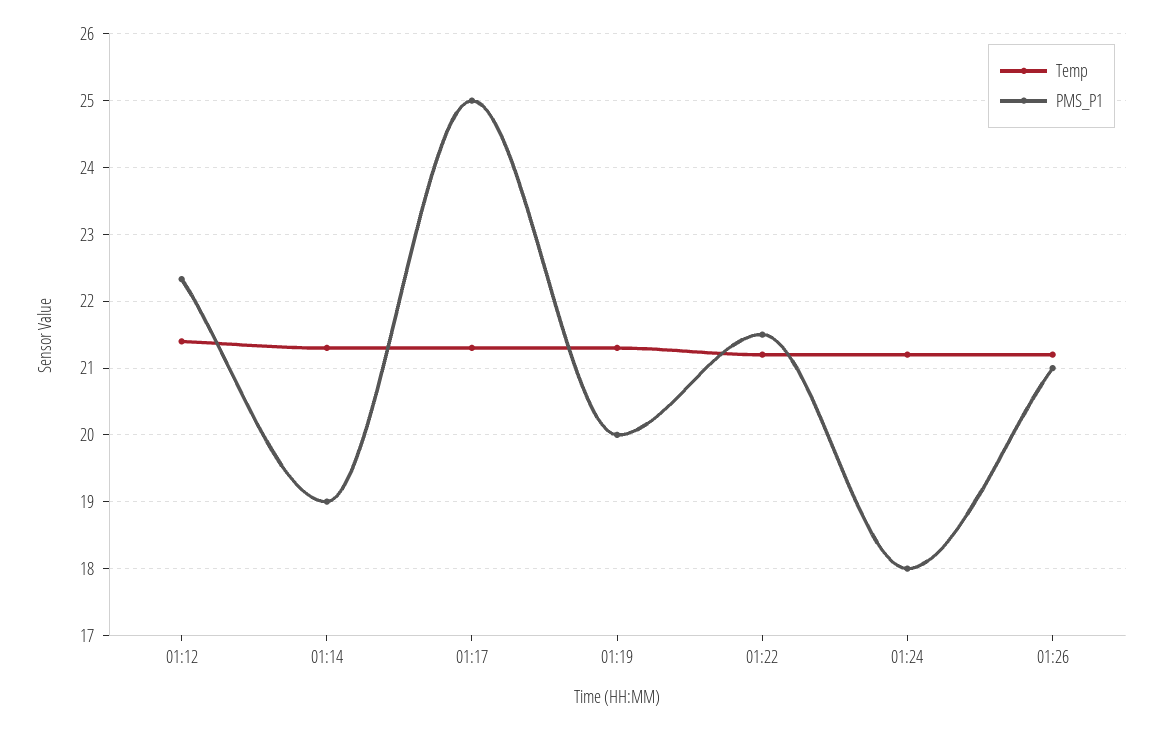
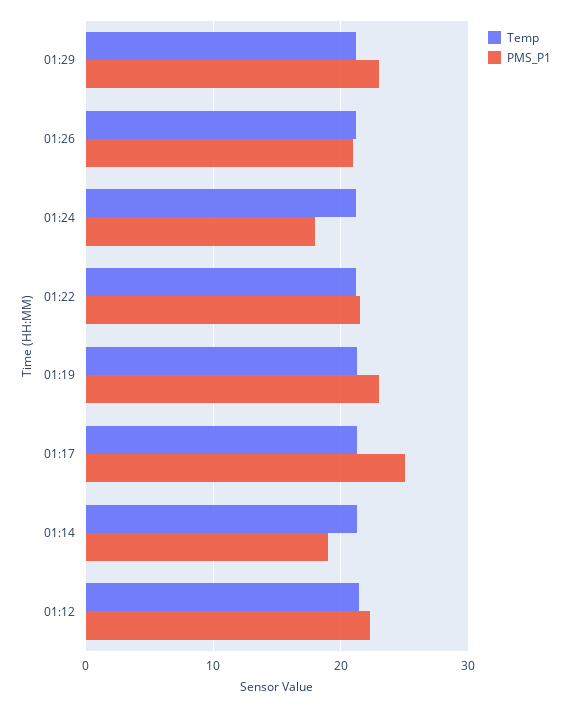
PMS_P1, 01:19: 20 -> 23
Temp, 01:29: none -> 21
PMS_P1, 01:29: none -> 23

